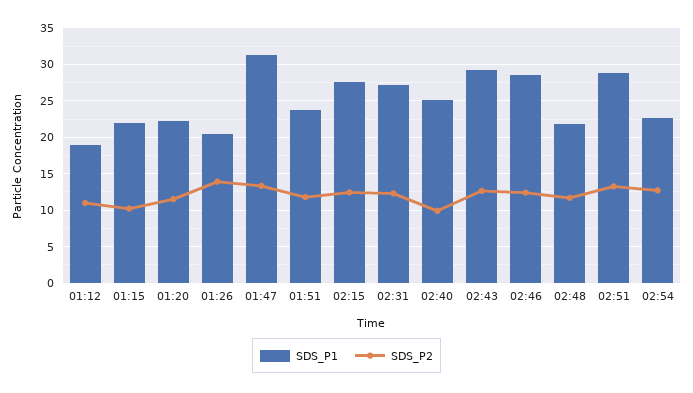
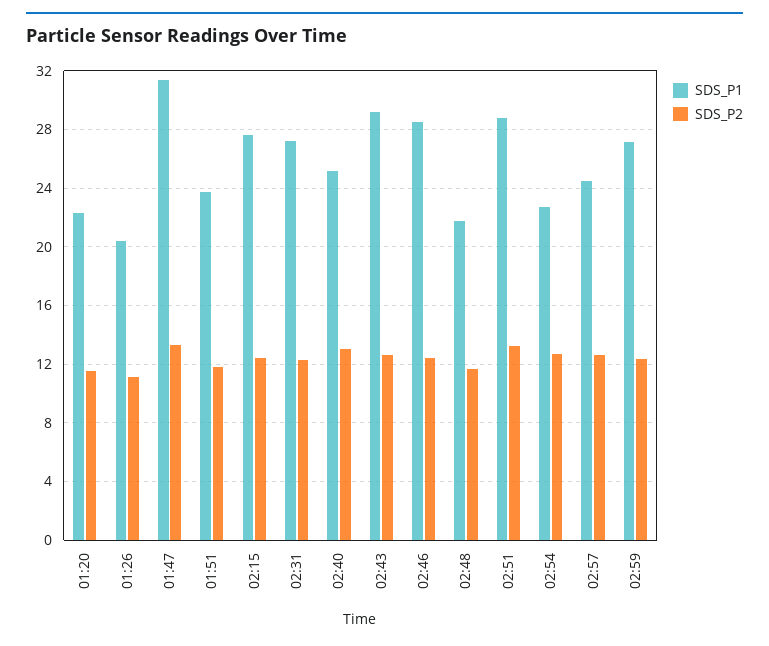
SDS_P1, 01:12: 19 -> none
SDS_P2, 01:12: 11 -> none
SDS_P1, 01:15: 22 -> none
SDS_P2, 01:15: 10 -> none
SDS_P2, 01:26: 14 -> 11
SDS_P2, 02:40: 10 -> 13
SDS_P1, 02:57: none -> 24.5
SDS_P2, 02:57: none -> 12.5
SDS_P1, 02:59: none -> 27
SDS_P2, 02:59: none -> 12.5

